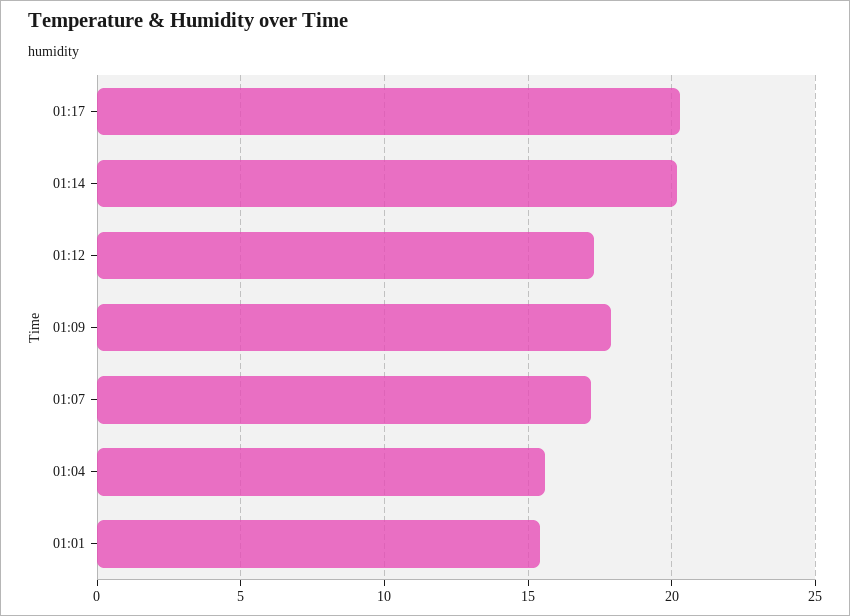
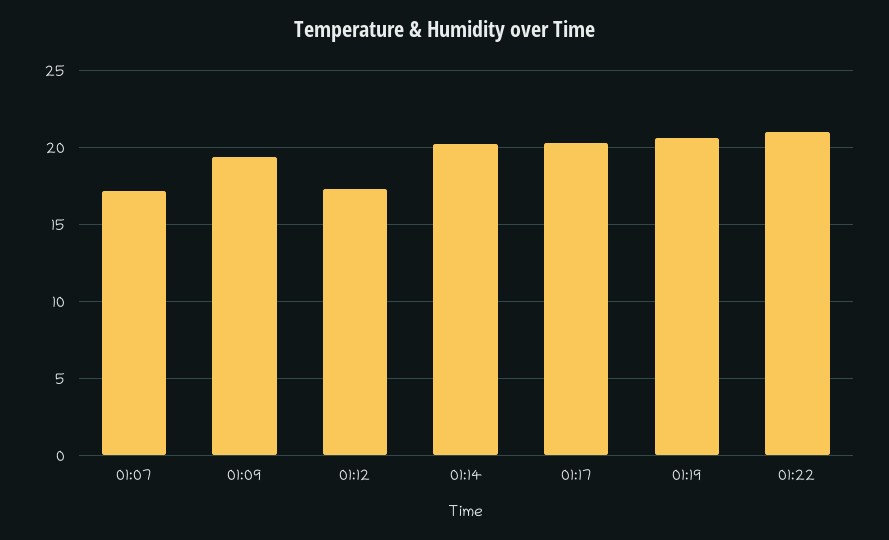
01:09: 18 -> 19.5
01:04: 15.5 -> none
01:01: 15.5 -> none
01:19: none -> 20.5
01:22: none -> 21

